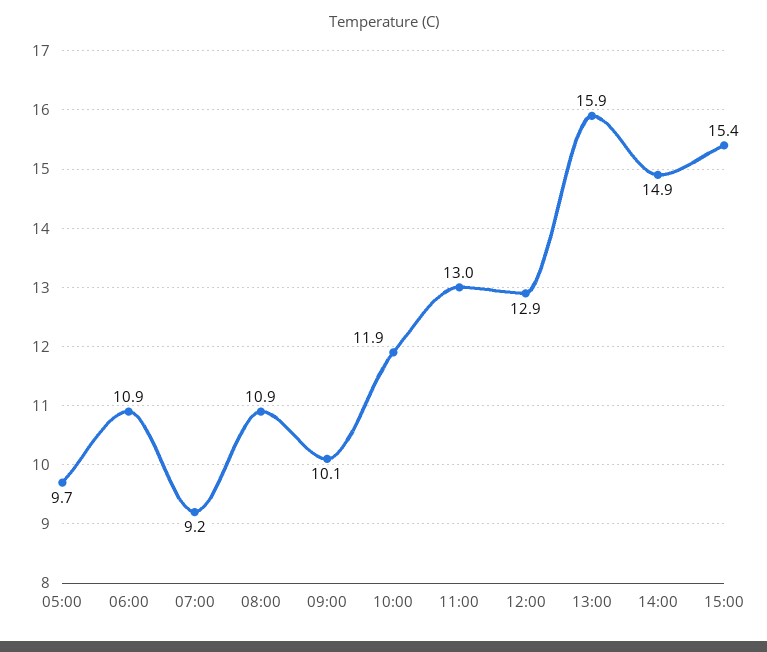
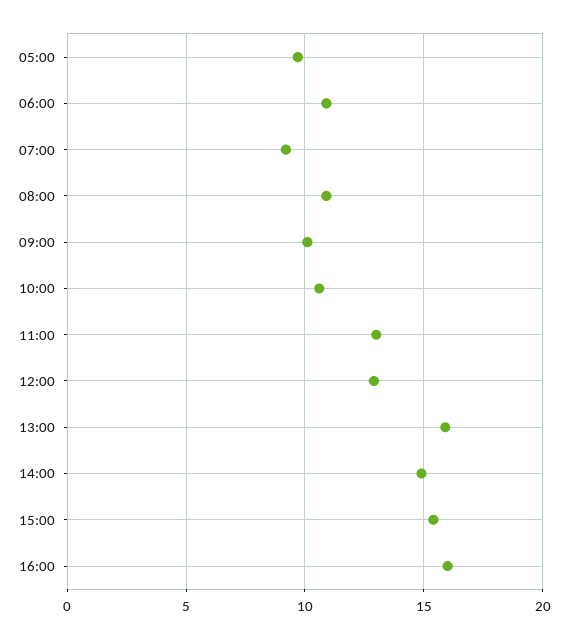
10:00: 11.9 -> 10.5
16:00: none -> 16

